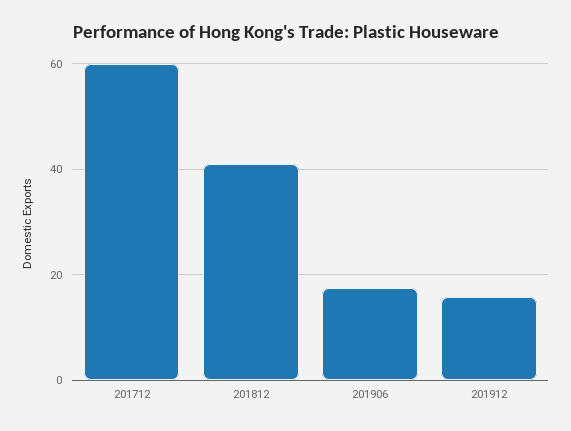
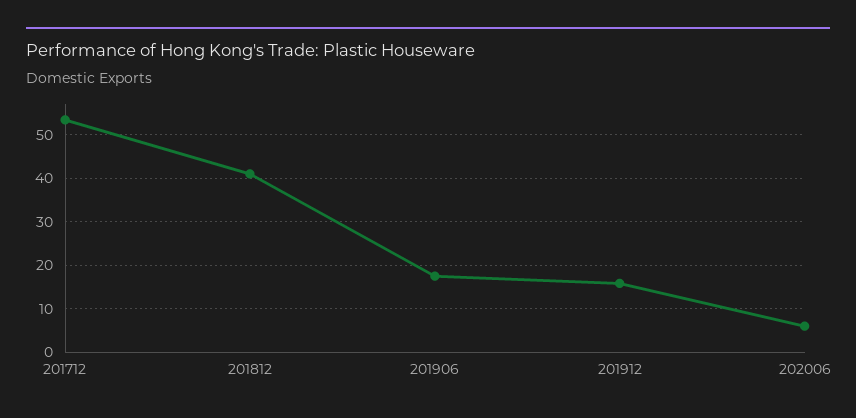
201712: 60 -> 54
202006: none -> 6

